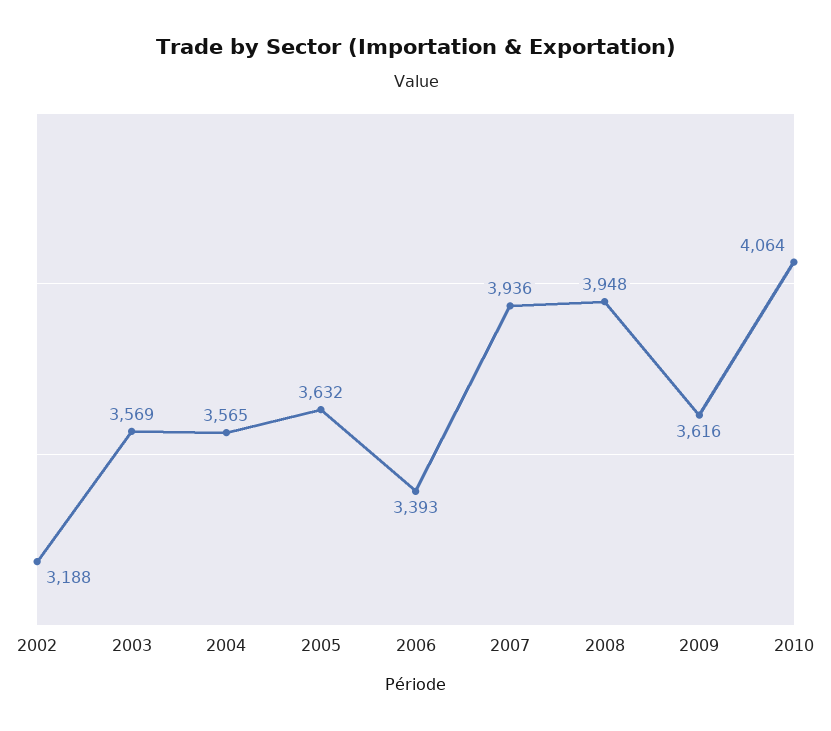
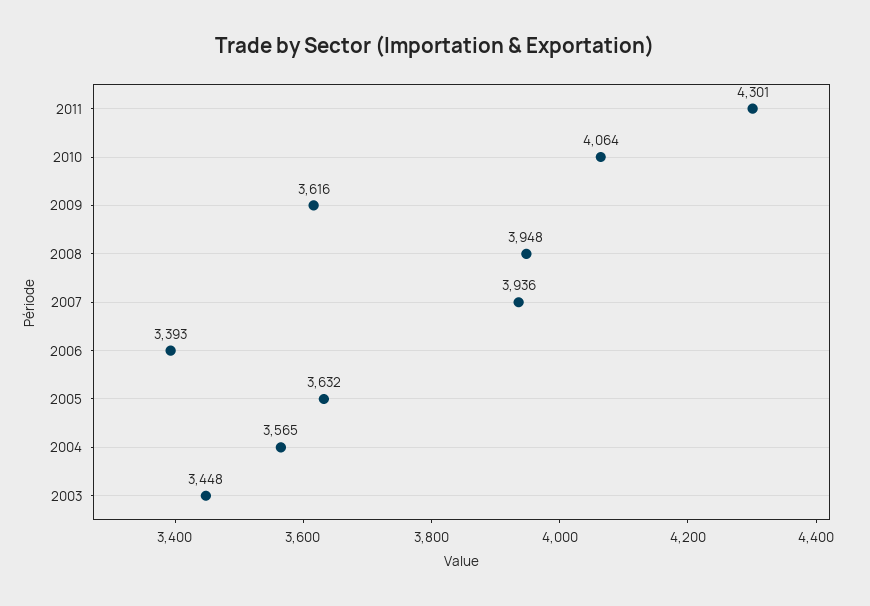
2002: 3188 -> none
2003: 3569 -> 3448
2011: none -> 4301

